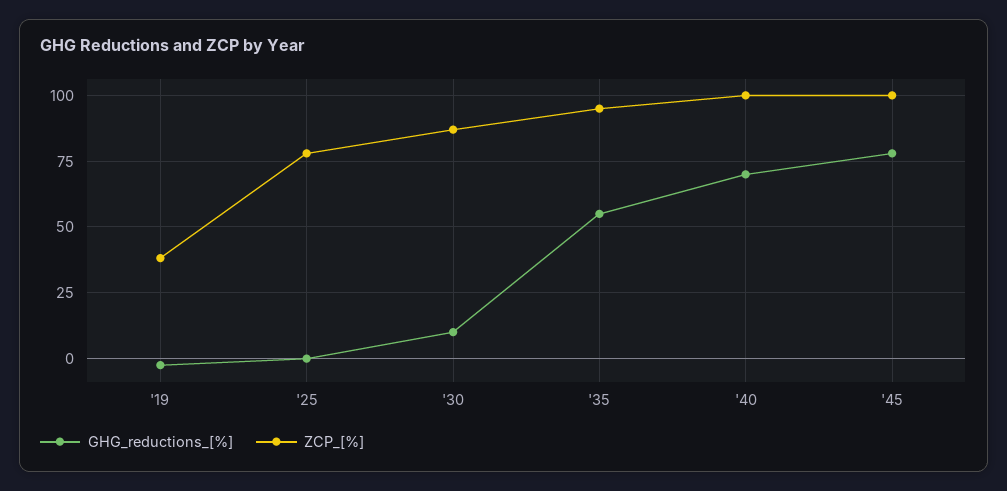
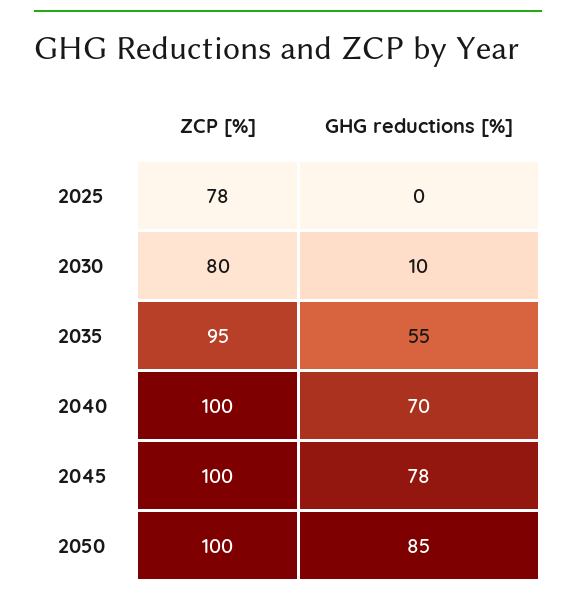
GHG_reductions_[%], '19: -2.5 -> none
ZCP_[%], '19: 37.5 -> none
ZCP_[%], '30: 87.5 -> 80
ZCP_[%], 2050: none -> 100
GHG_reductions_[%], 2050: none -> 85

